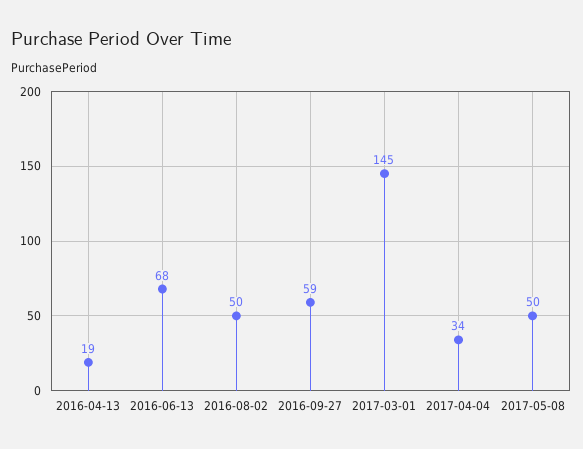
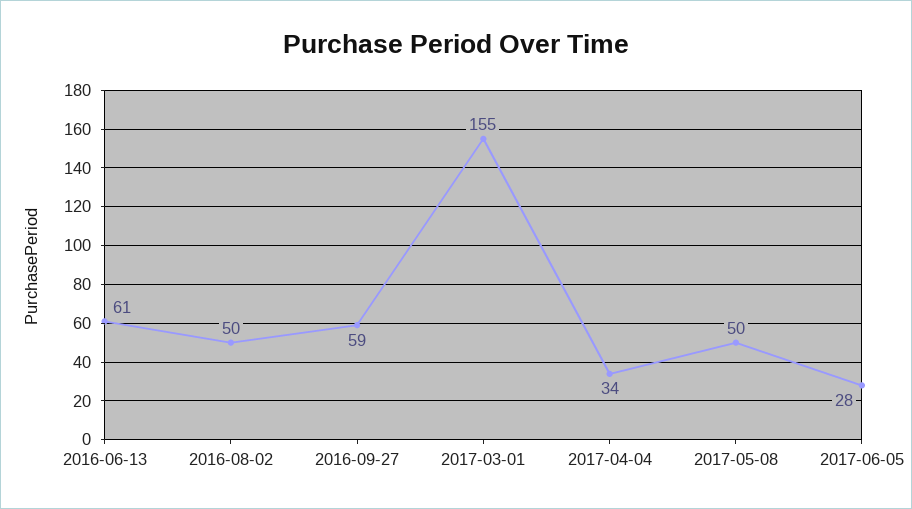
2016-04-13: 19 -> none
2016-06-13: 68 -> 61
2017-03-01: 145 -> 155
2017-06-05: none -> 28

